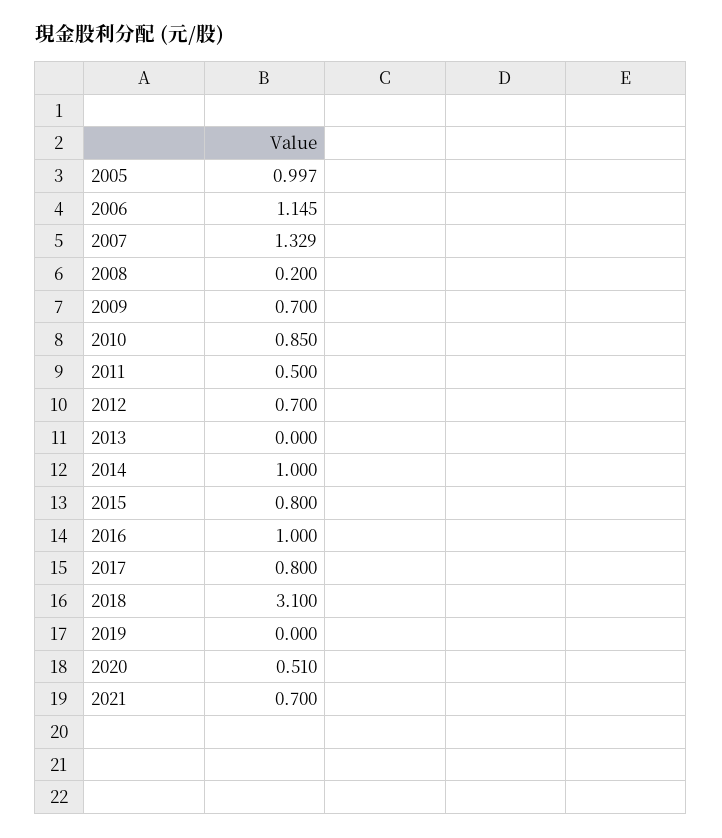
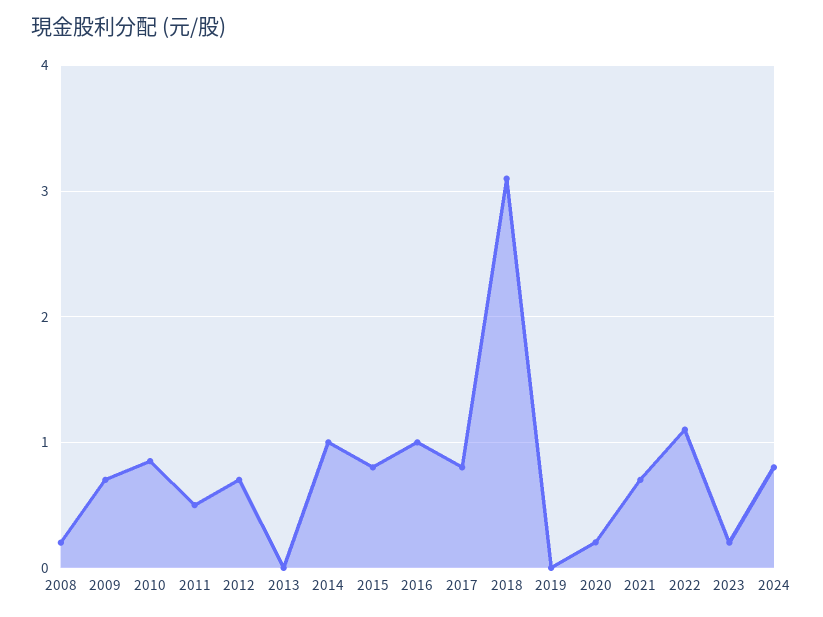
2005: 0.997 -> none
2006: 1.145 -> none
2007: 1.329 -> none
2020: 0.51 -> 0.2
2022: none -> 1.1
2023: none -> 0.2
2024: none -> 0.8

